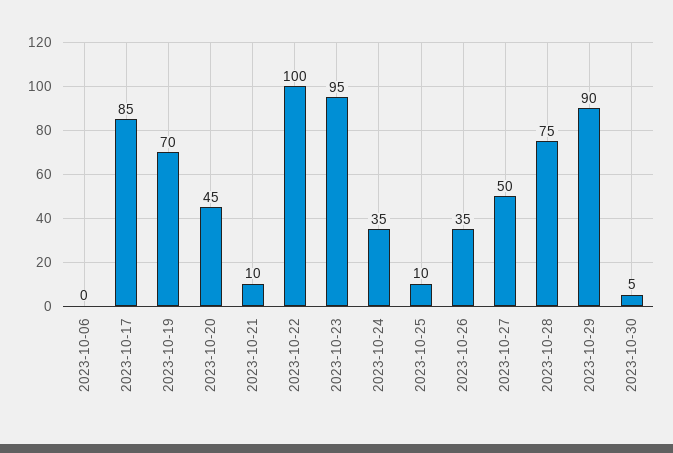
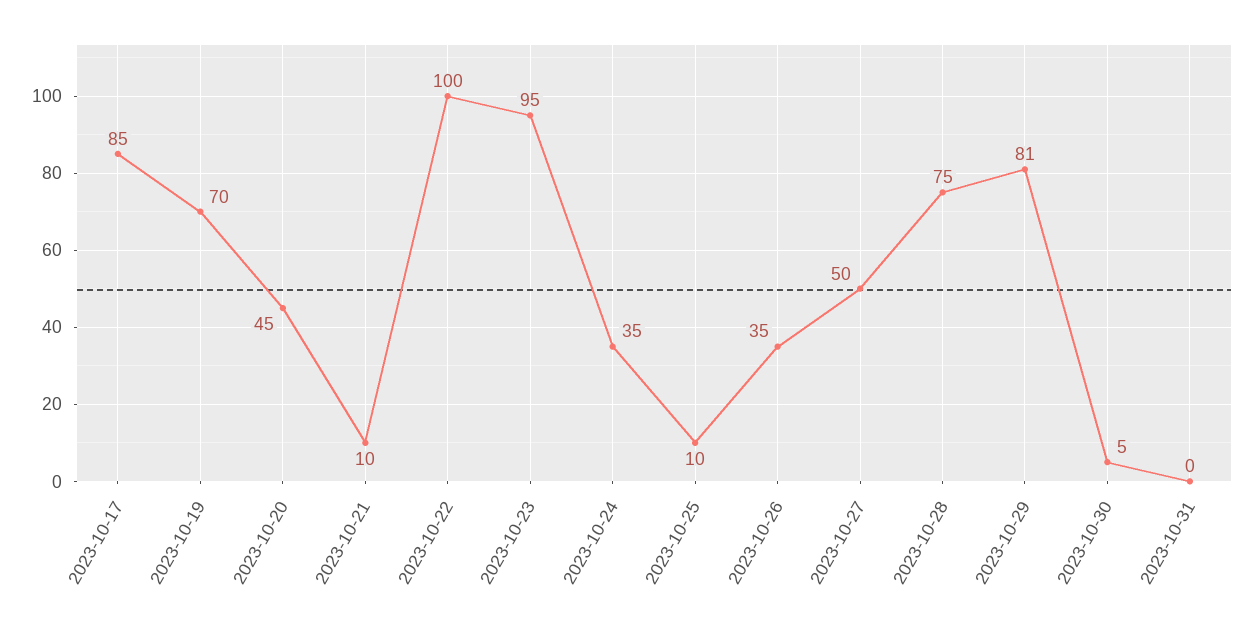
2023-10-06: 0 -> none
2023-10-29: 90 -> 81
2023-10-31: none -> 0

